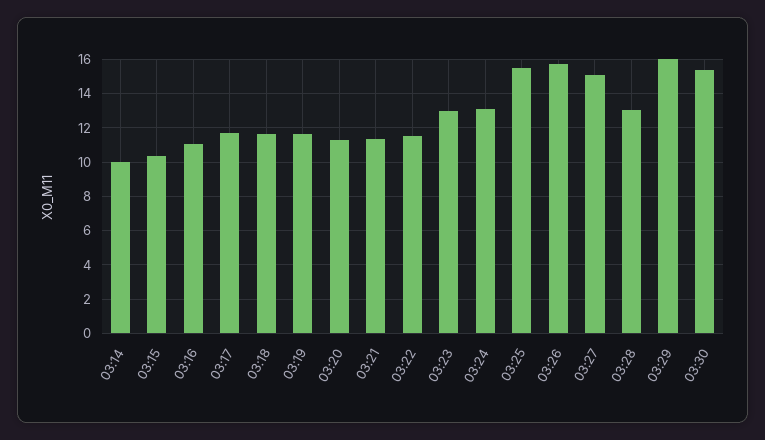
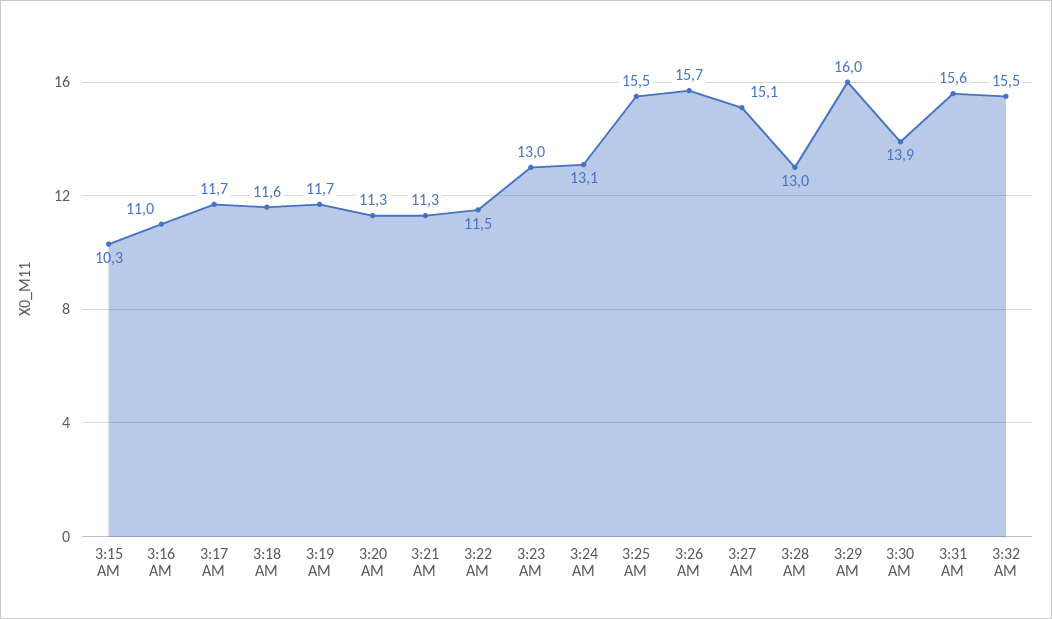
03:14: 10 -> none
03:30: 15.5 -> 13.9
3:31 AM: none -> 15.6
3:32 AM: none -> 15.5

